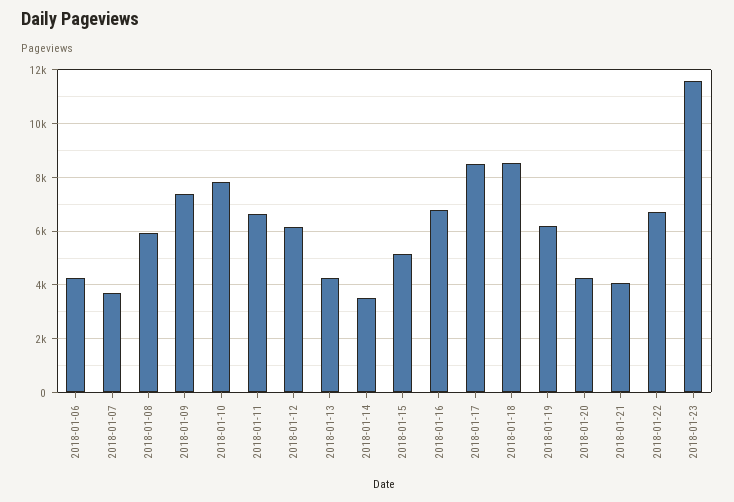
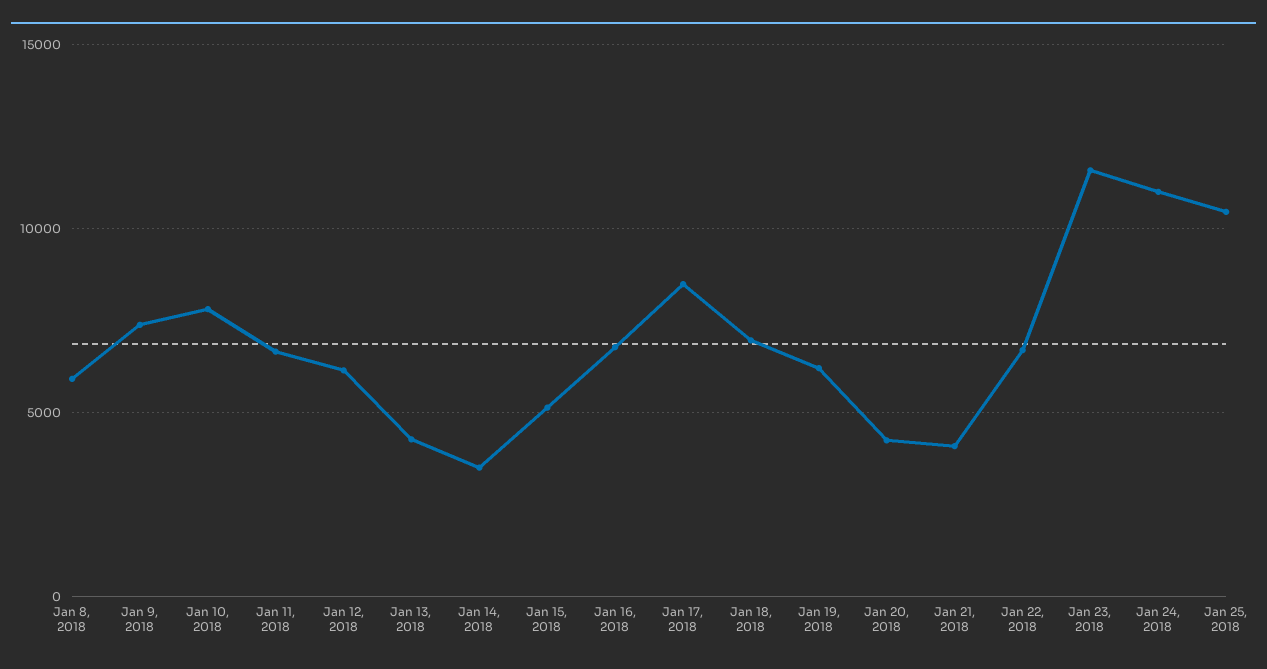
2018-01-06: 4250 -> none
2018-01-07: 3750 -> none
2018-01-18: 8500 -> 7000
Jan 24, 2018: none -> 11000
Jan 25, 2018: none -> 10500

